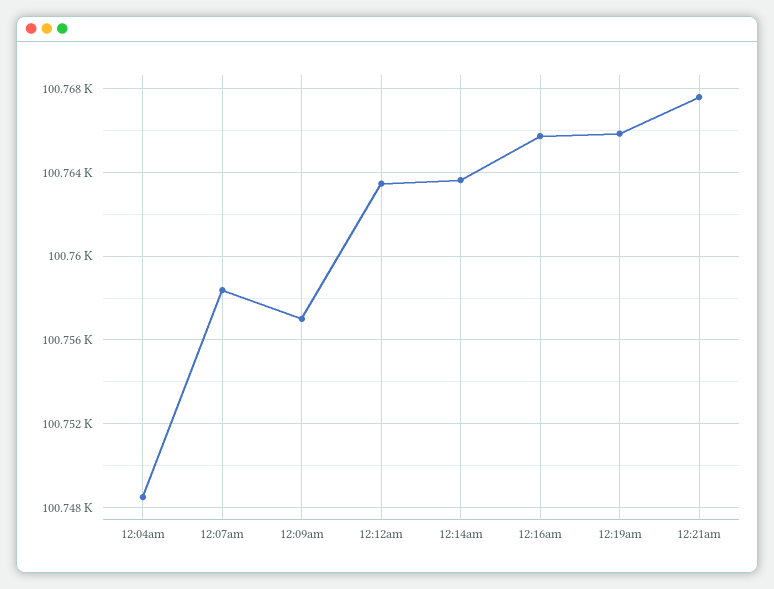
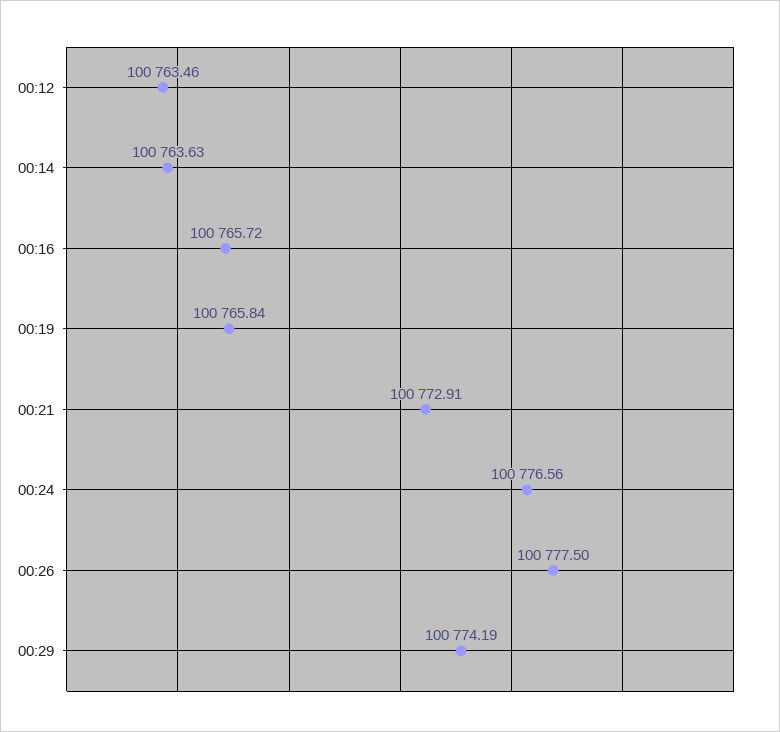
12:04am: 100748.5 -> none
12:07am: 100758.5 -> none
12:09am: 100757 -> none
12:21am: 100767.5 -> 100772.91
00:24: none -> 100776.56
00:26: none -> 100777.5
00:29: none -> 100774.19

